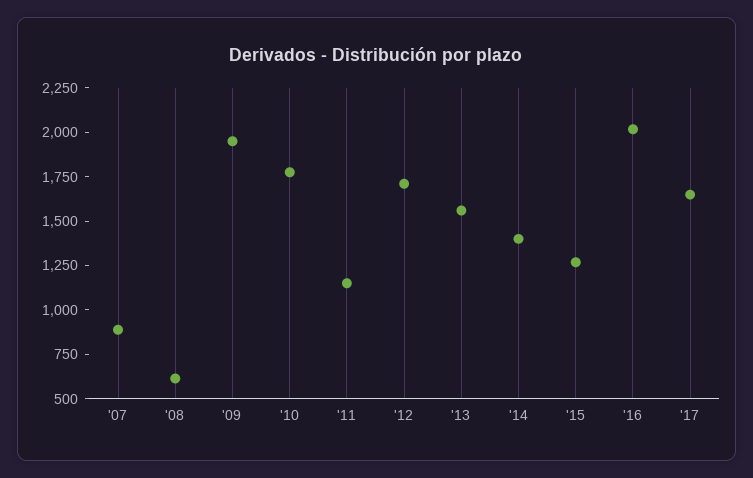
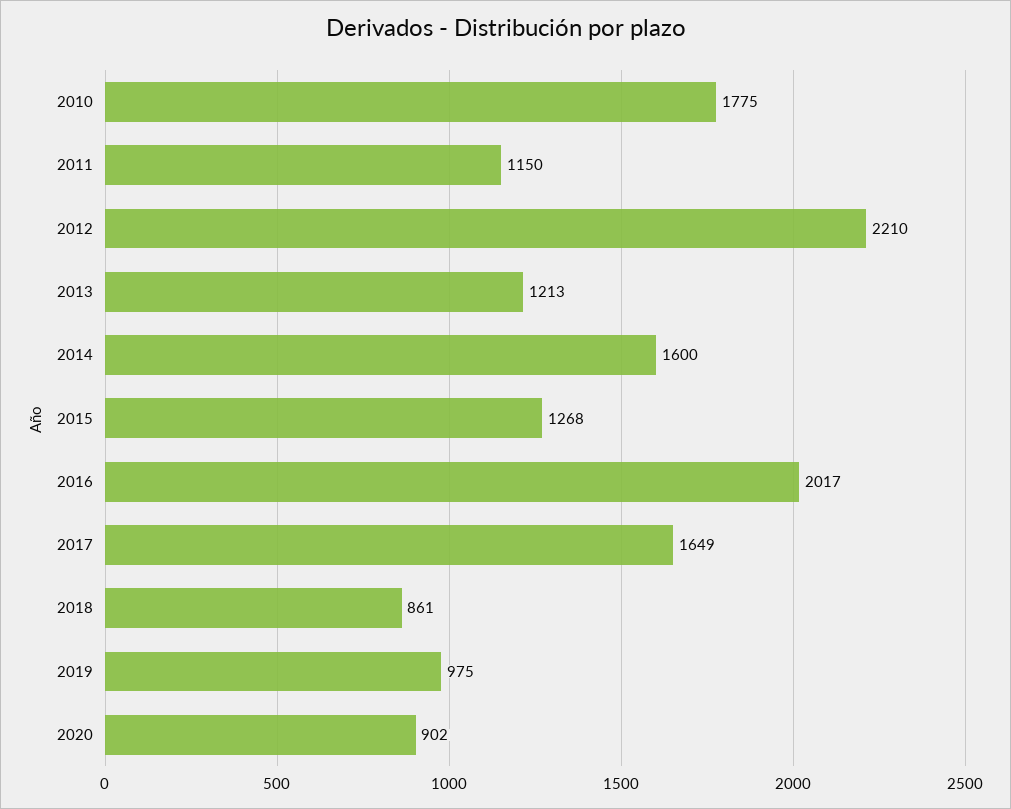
'07: 900 -> none
'08: 600 -> none
'09: 1950 -> none
'12: 1700 -> 2210
'13: 1550 -> 1213
'14: 1400 -> 1600
2018: none -> 861
2019: none -> 975
2020: none -> 902

